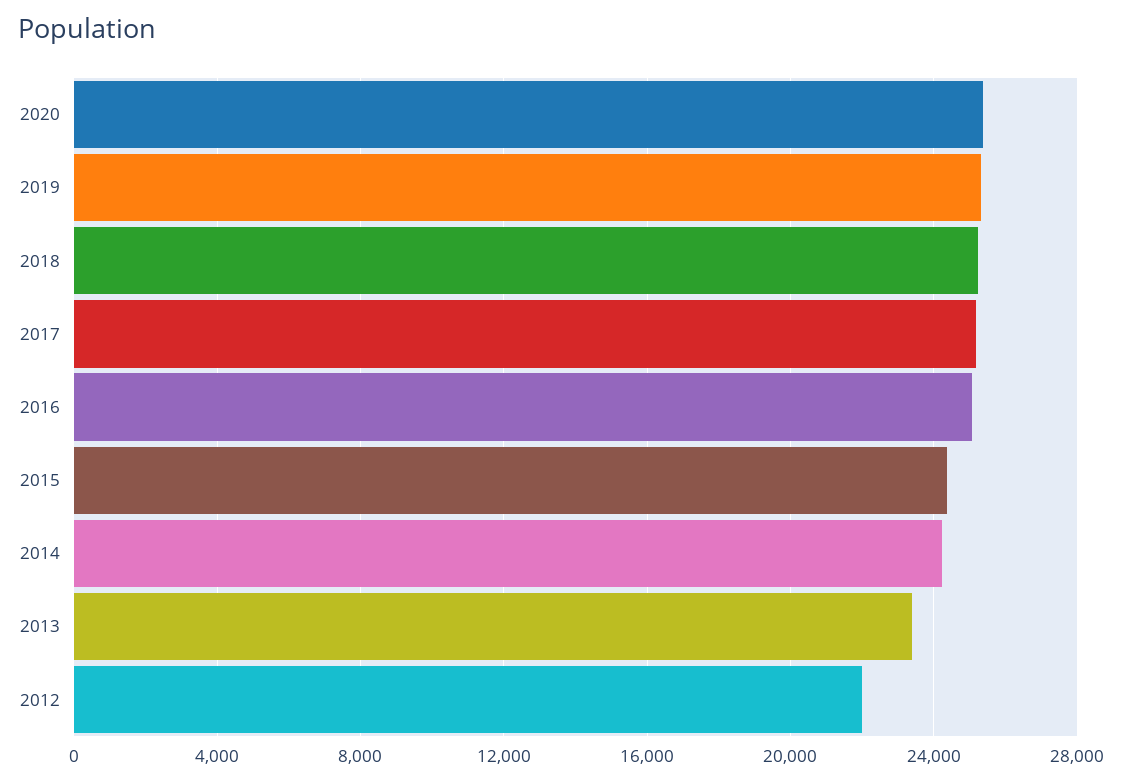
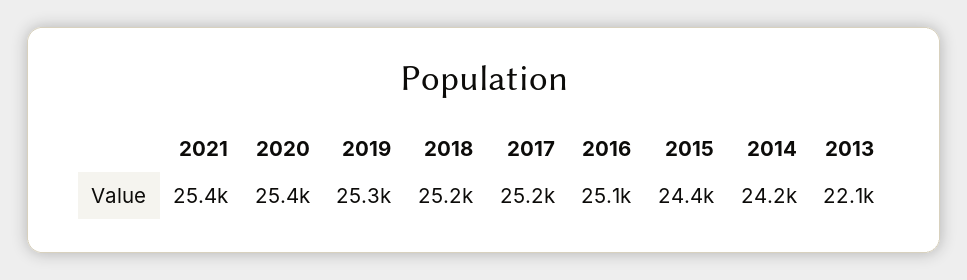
2013: 23500 -> 22100
2012: 22000 -> none
2021: none -> 25400

